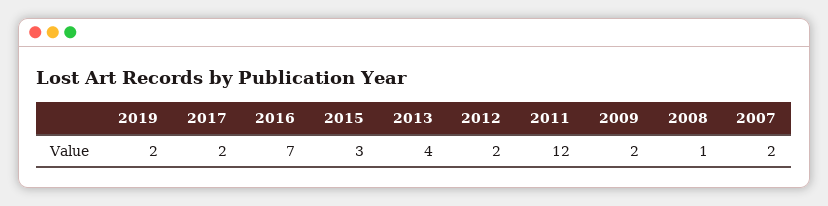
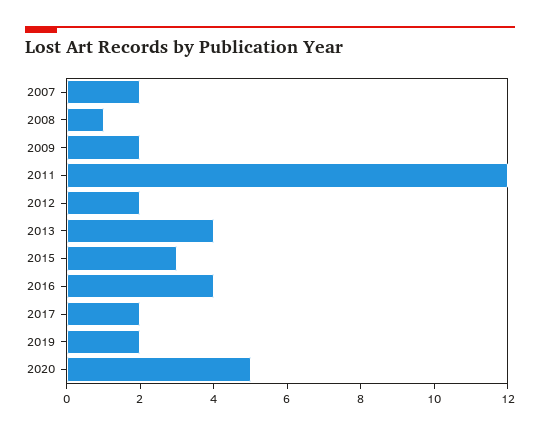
2016: 7 -> 4
2020: none -> 5

